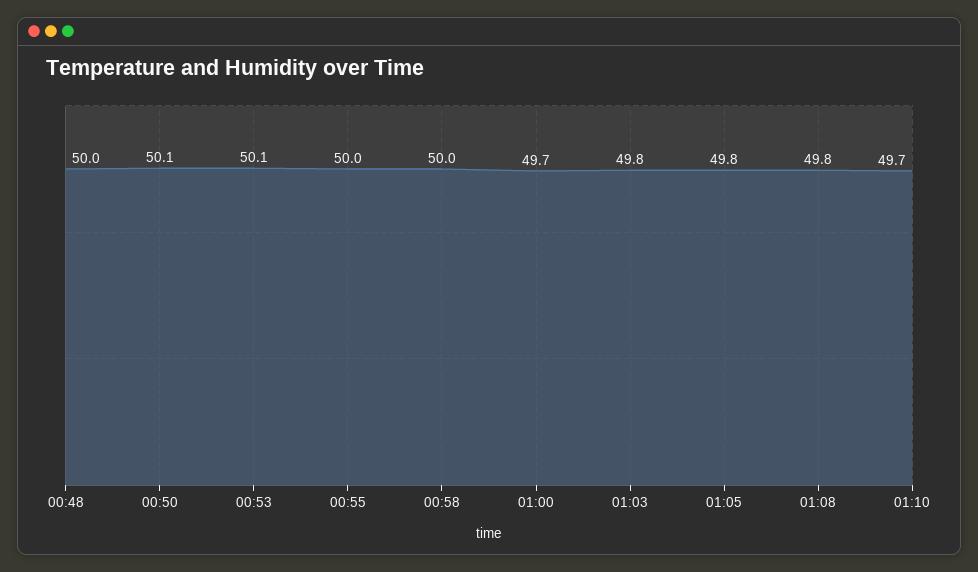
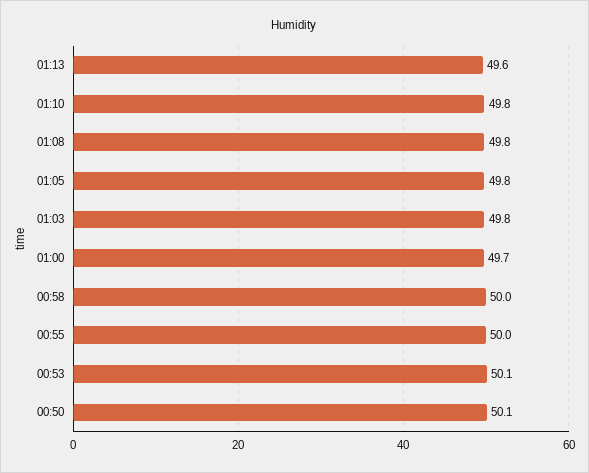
00:48: 50 -> none
01:10: 49.7 -> 49.8
01:13: none -> 49.6

